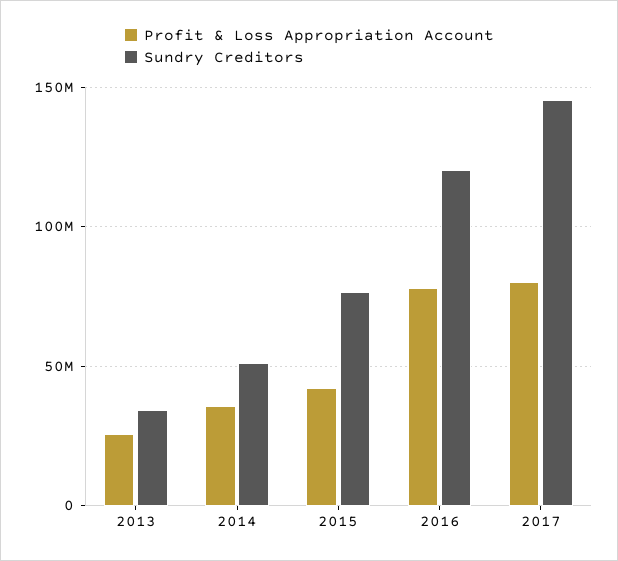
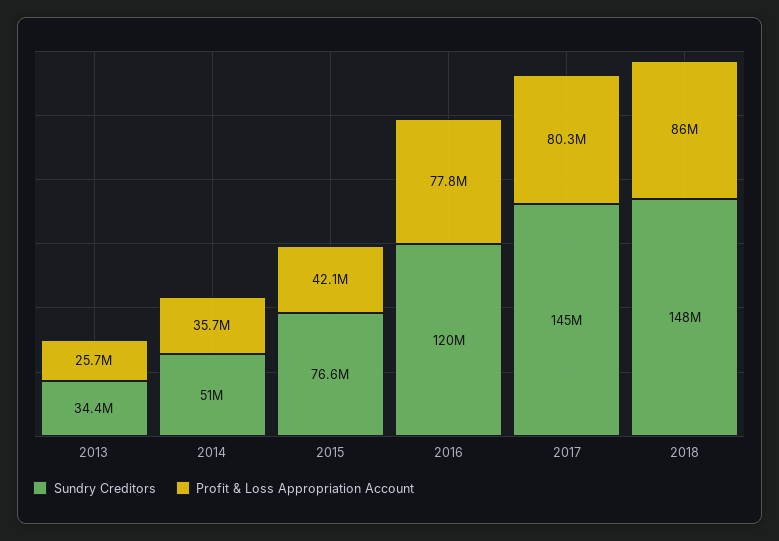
Sundry Creditors, 2018: none -> 148000000
Profit & Loss Appropriation Account, 2018: none -> 86000000

